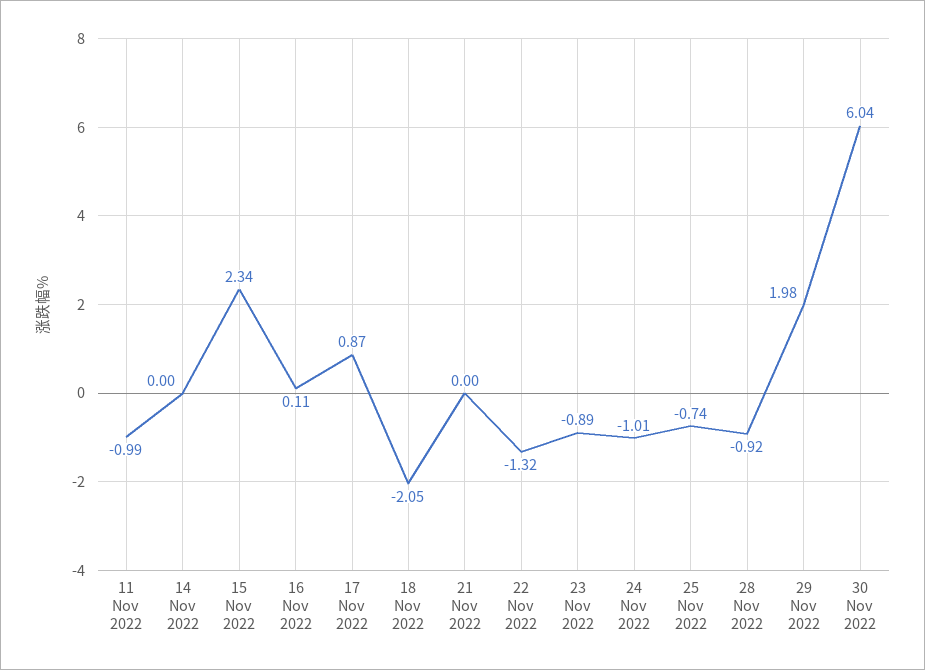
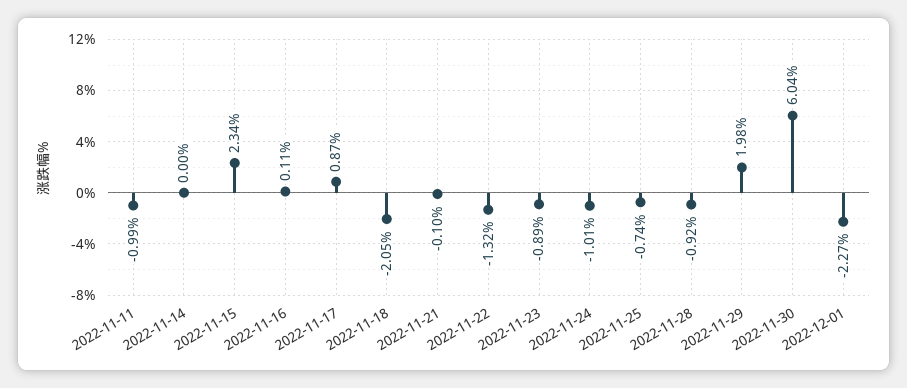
21 Nov 2022: 0 -> -0.1
2022-12-01: none -> -2.27

